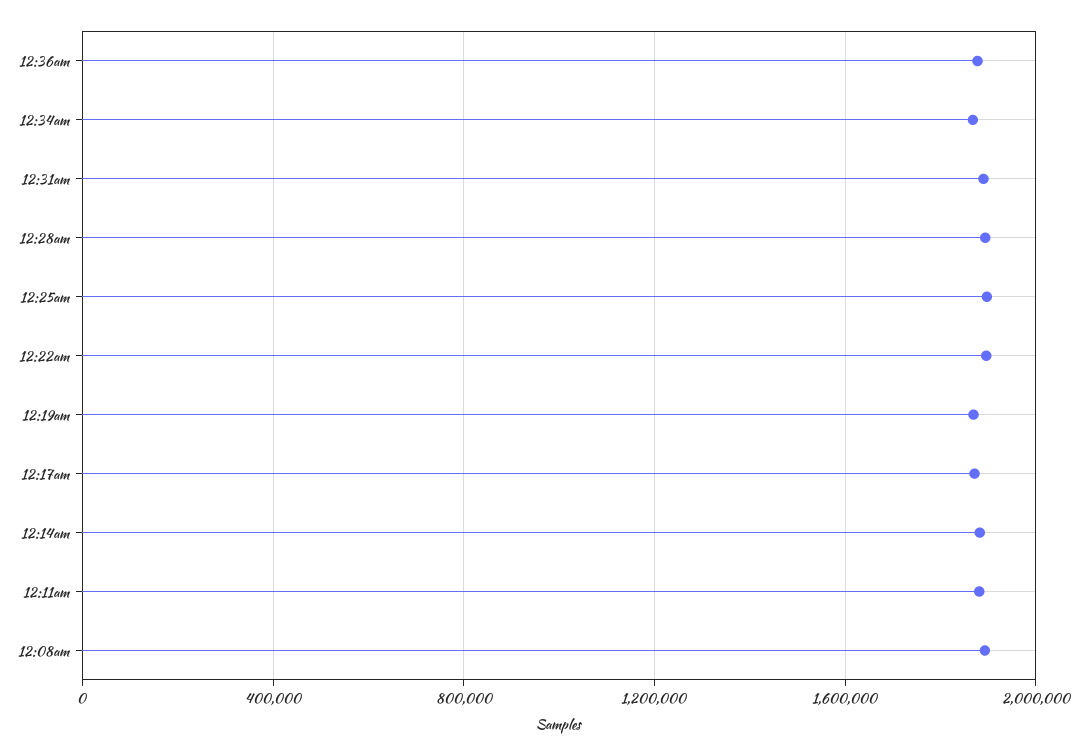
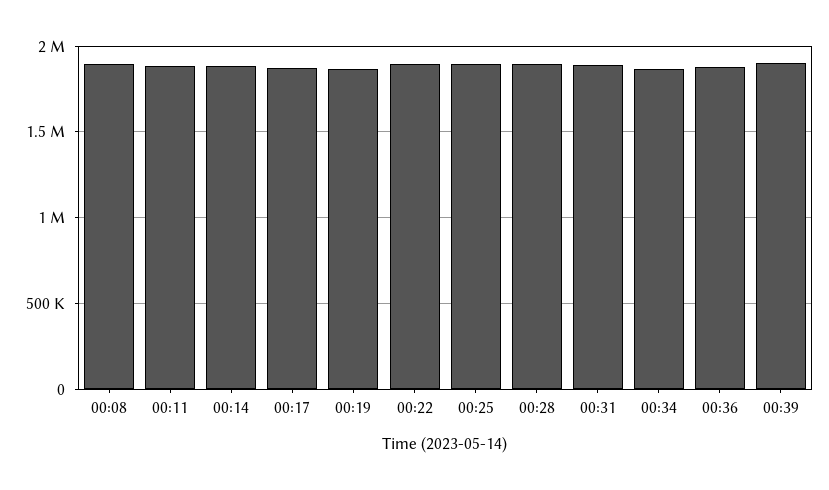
00:39: none -> 1900000

